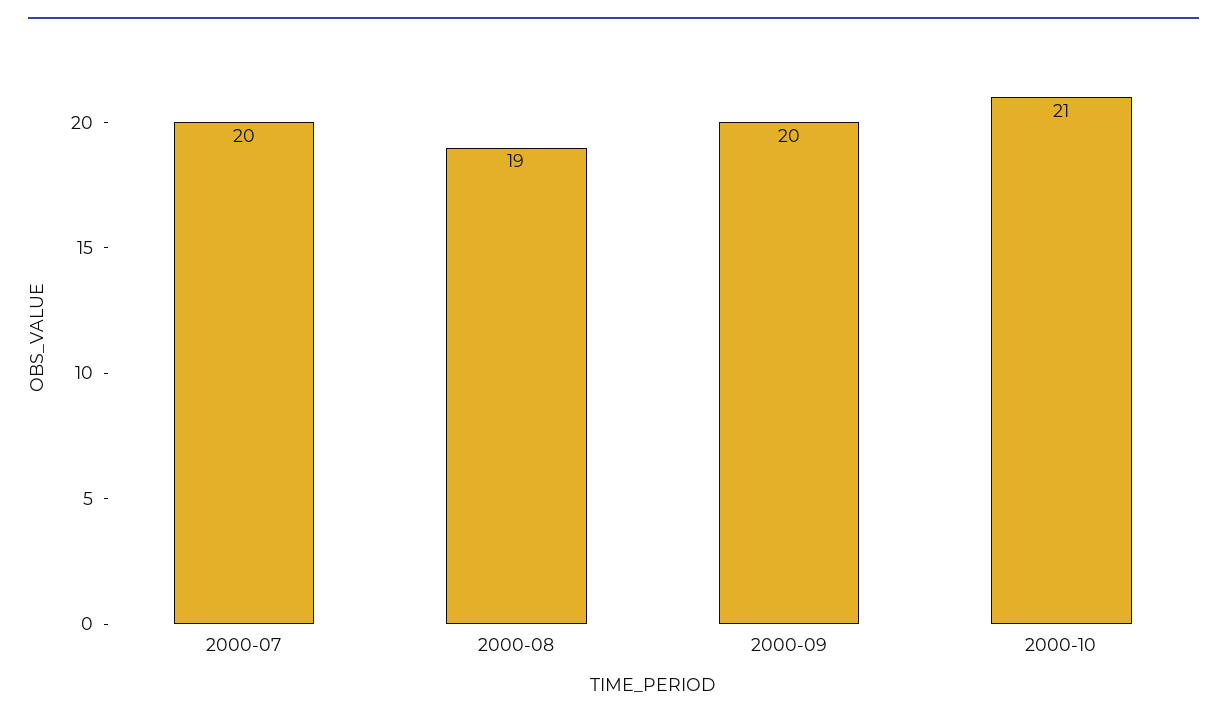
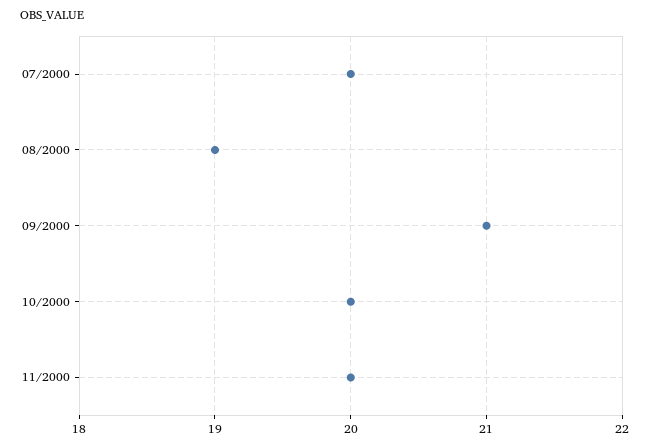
2000-09: 20 -> 21
2000-10: 21 -> 20
11/2000: none -> 20

